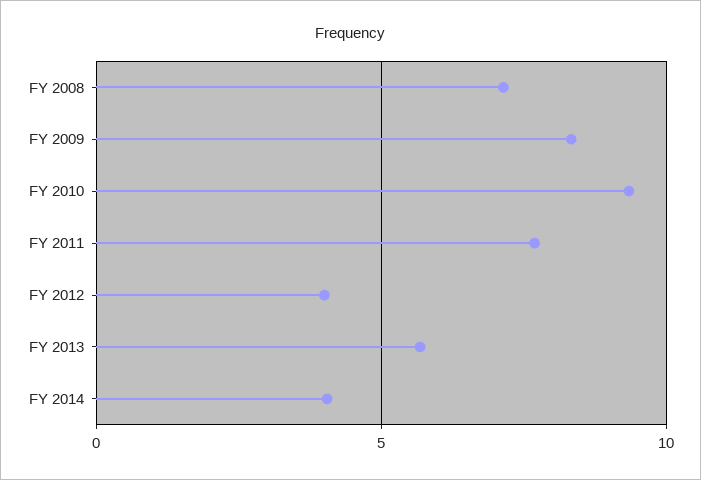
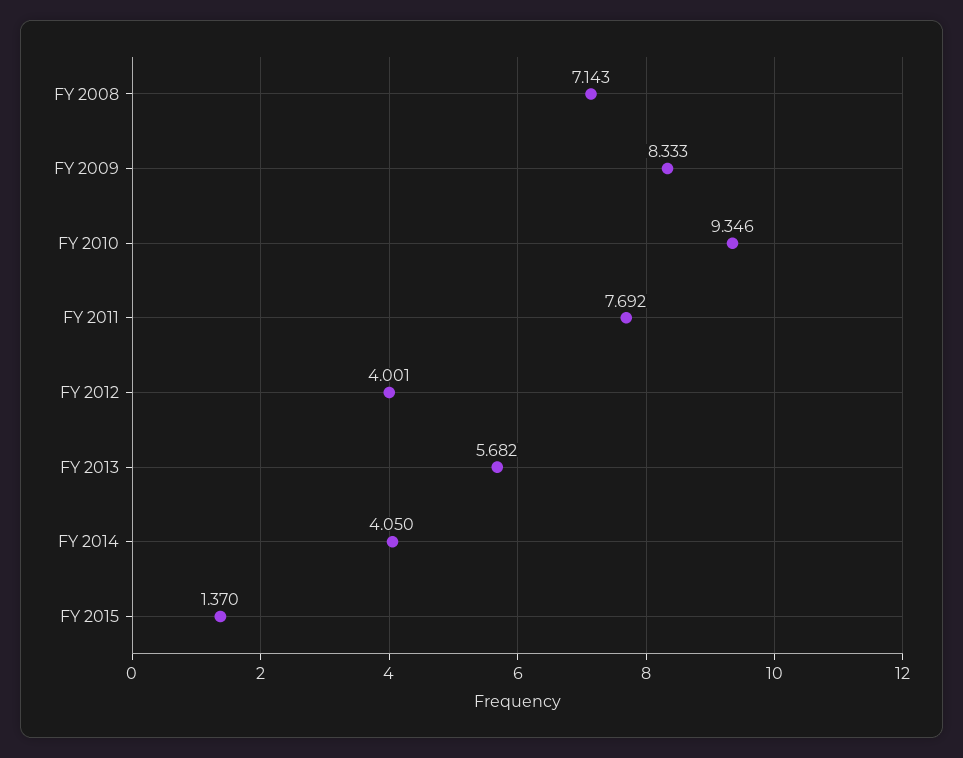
FY 2015: none -> 1.37

